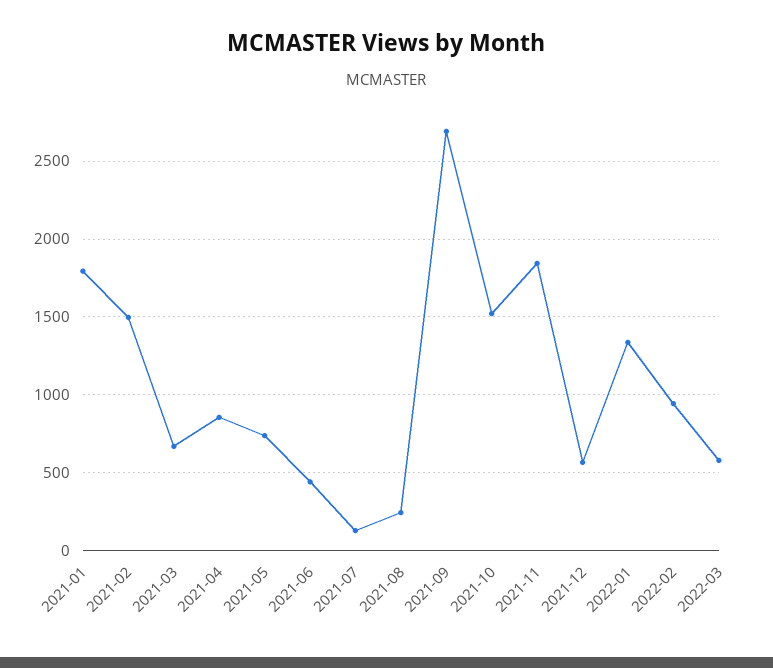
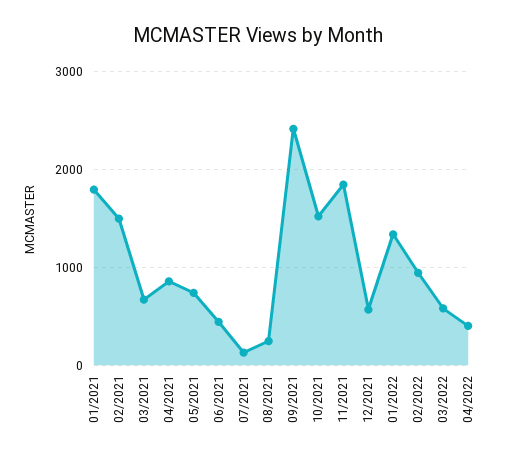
2021-09: 2700 -> 2400
04/2022: none -> 400

